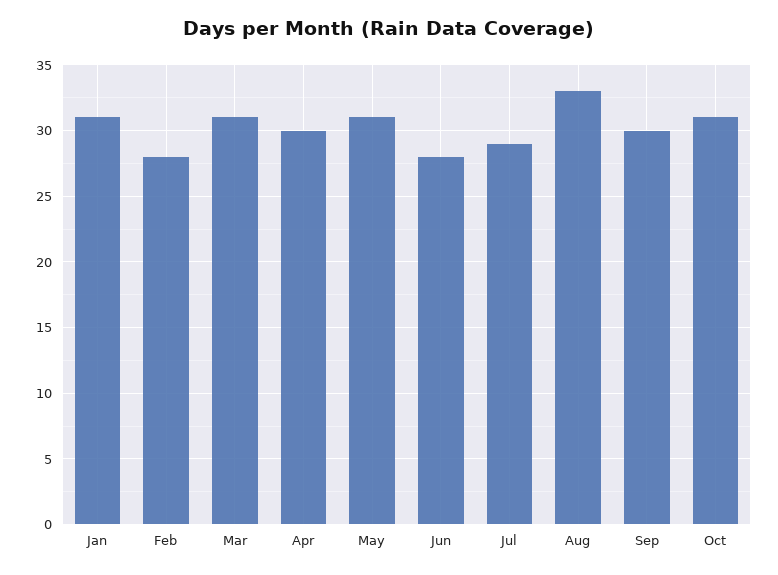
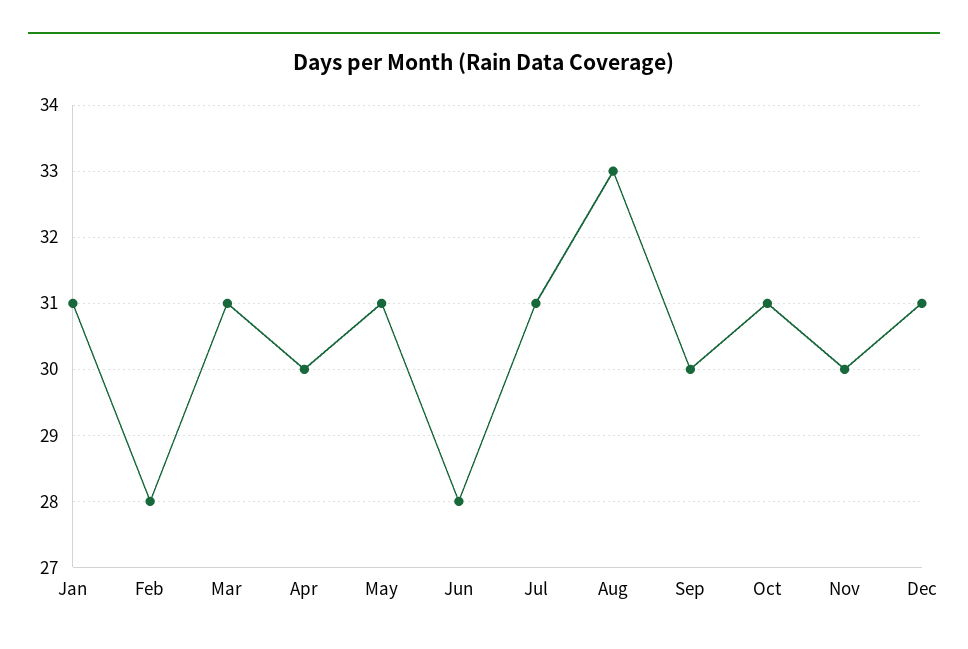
Jul: 29 -> 31
Nov: none -> 30
Dec: none -> 31

